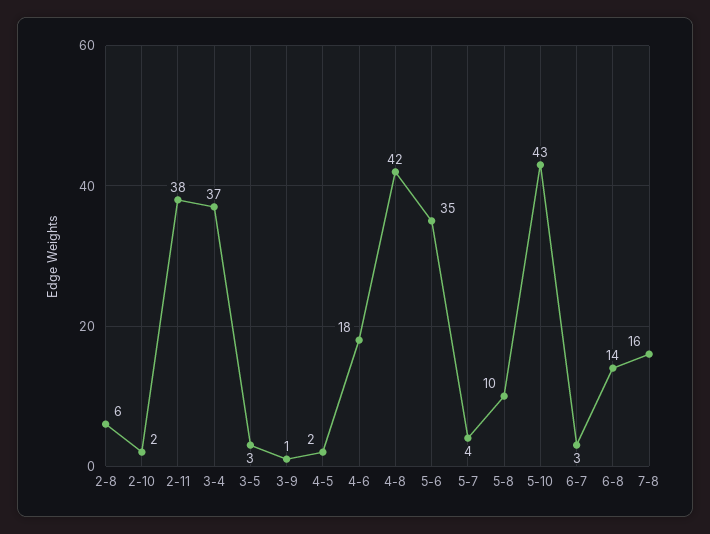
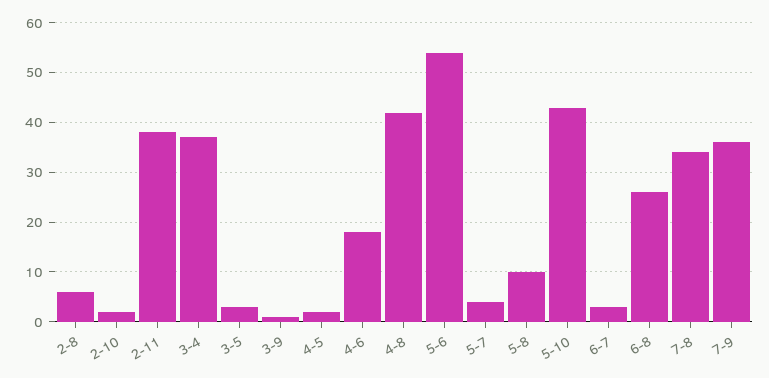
5-6: 35 -> 55
6-8: 14 -> 25
7-8: 16 -> 35
7-9: none -> 35

